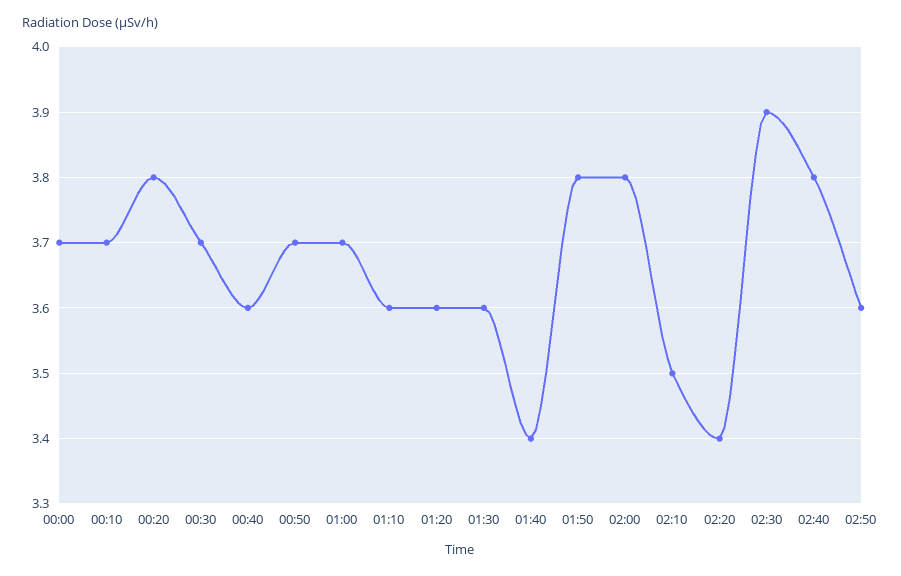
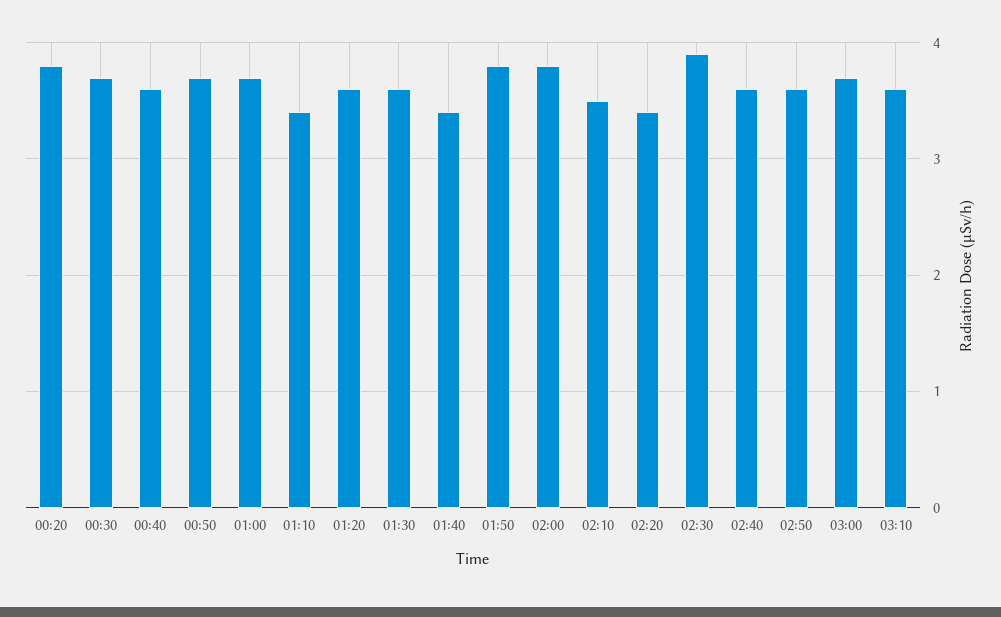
00:00: 3.7 -> none
00:10: 3.7 -> none
01:10: 3.6 -> 3.4
02:40: 3.8 -> 3.6
03:00: none -> 3.7
03:10: none -> 3.6

